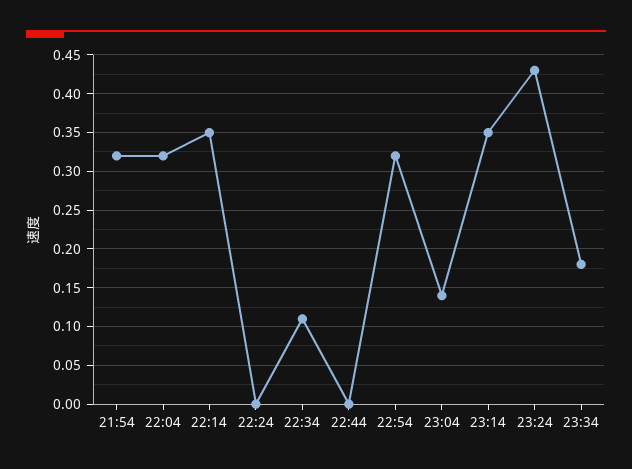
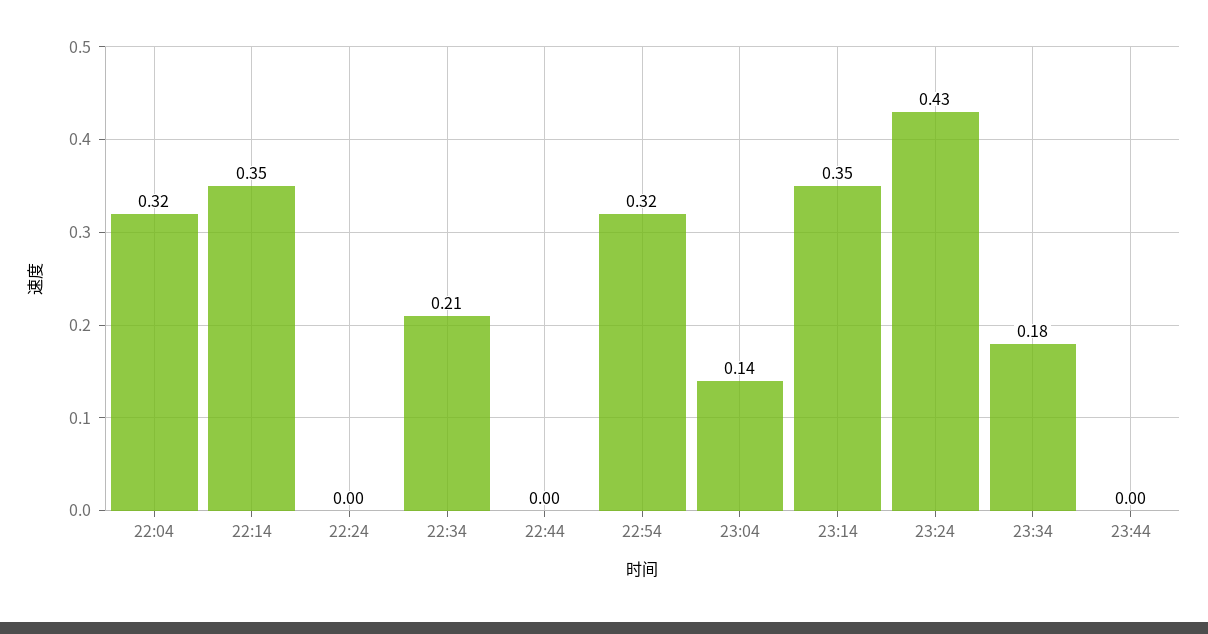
21:54: 0.32 -> none
22:34: 0.11 -> 0.21
23:44: none -> 0

